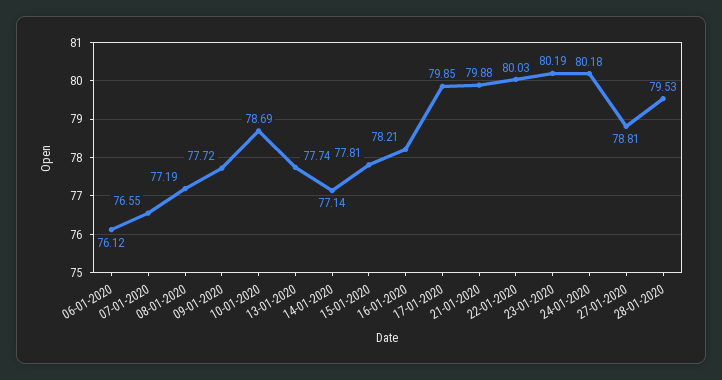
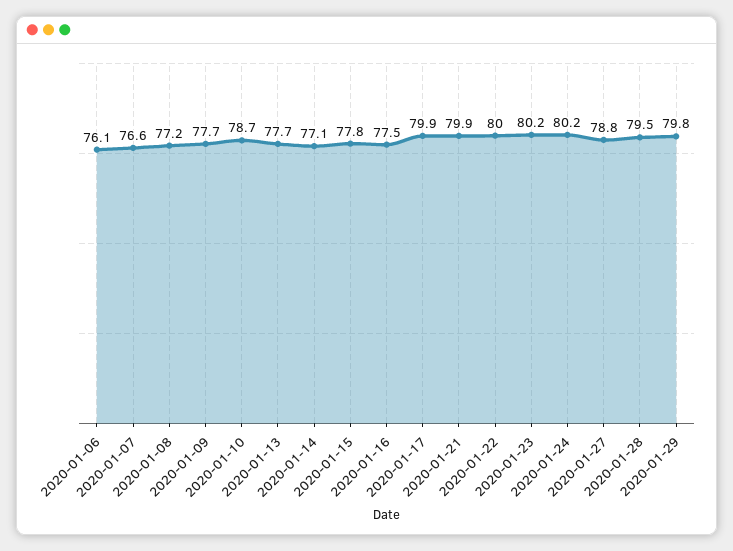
16-01-2020: 78.21 -> 77.5
2020-01-29: none -> 79.8

